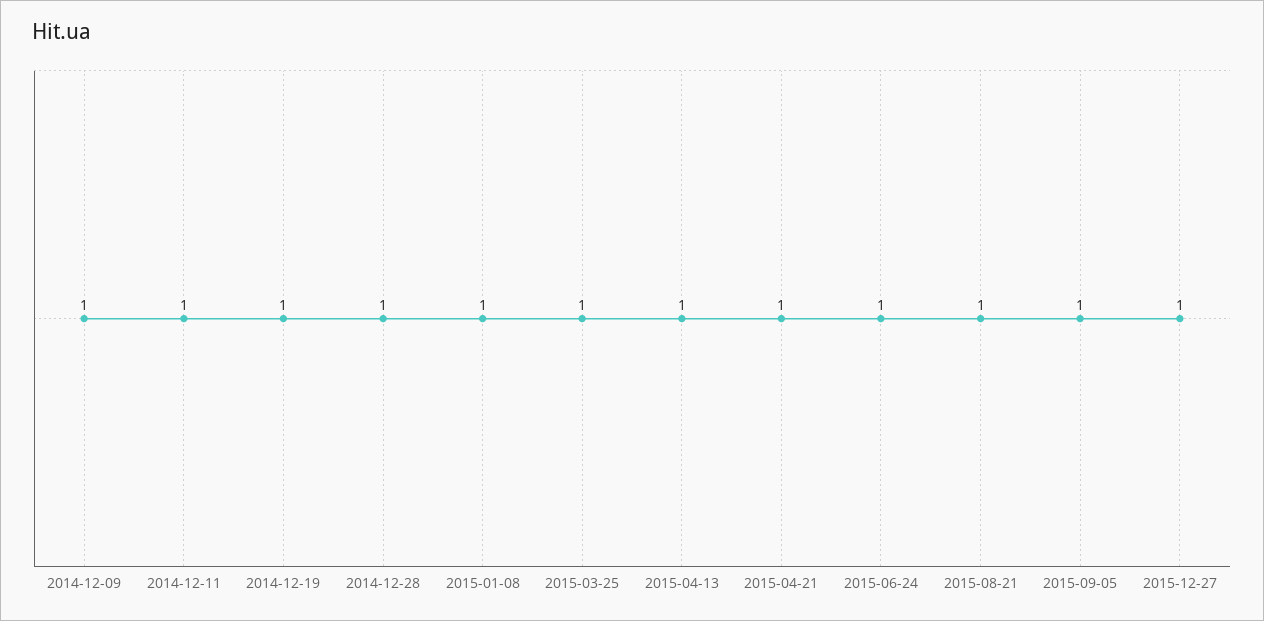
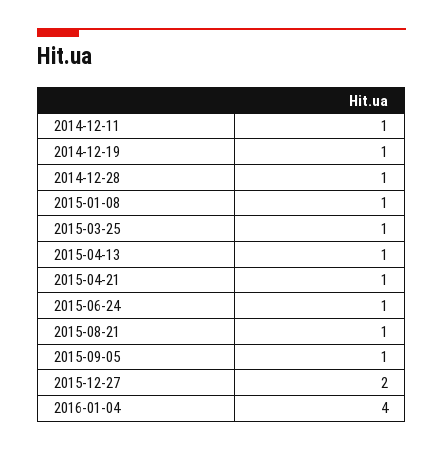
2014-12-09: 1 -> none
2015-12-27: 1 -> 2
2016-01-04: none -> 4

